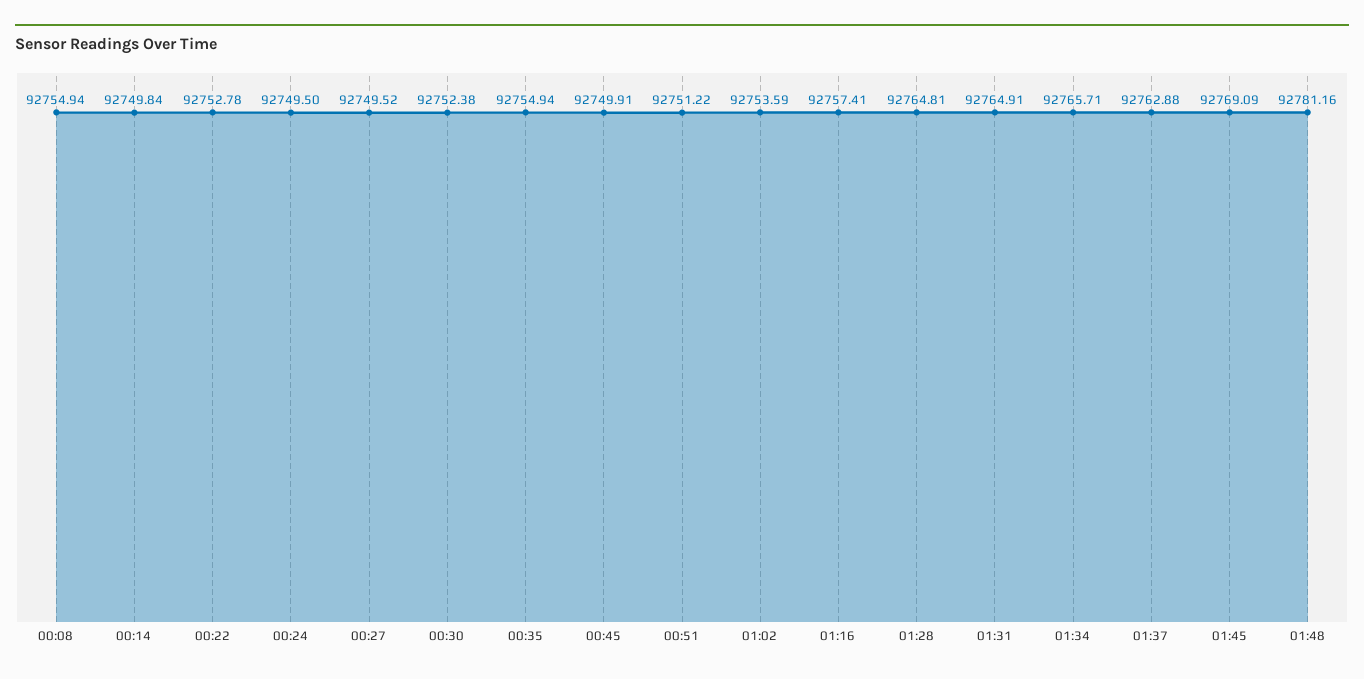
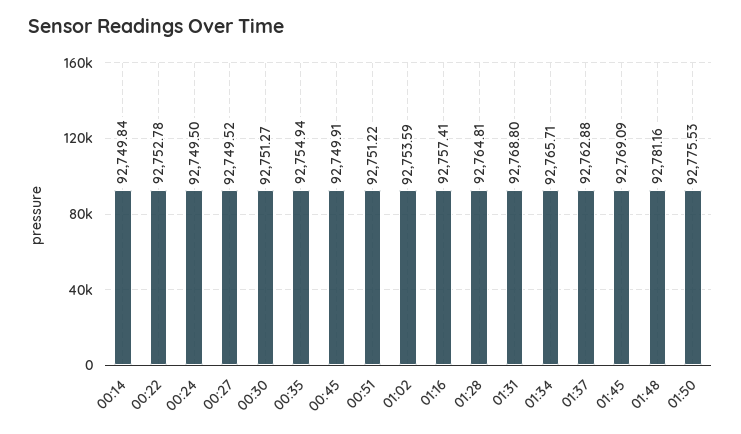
00:08: 92754.94 -> none
00:30: 92752.38 -> 92751.27
01:31: 92764.91 -> 92768.8
01:50: none -> 92775.53

